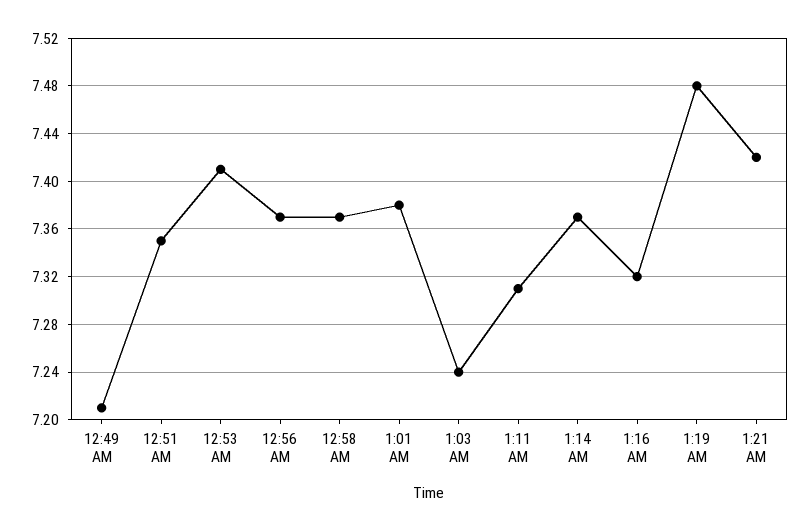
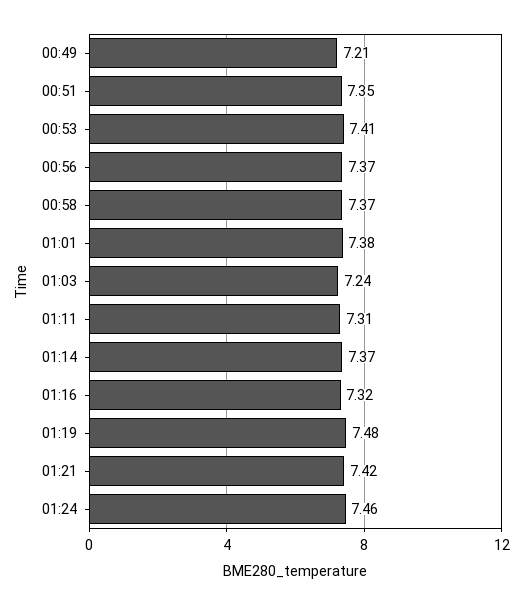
01:24: none -> 7.46

